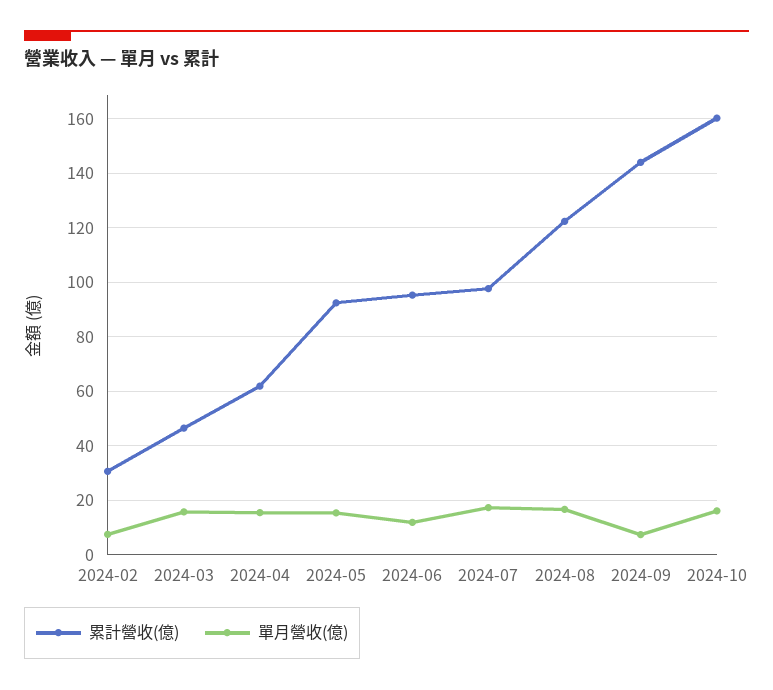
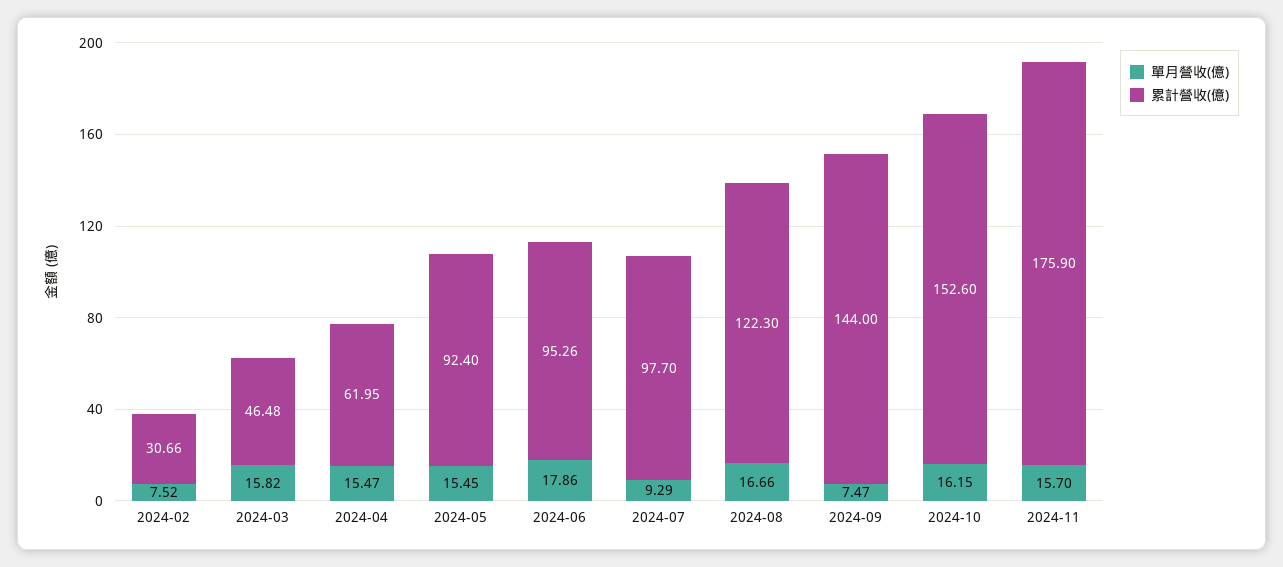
單月營收(億), 2024-06: 12.5 -> 17.86
單月營收(億), 2024-07: 17.5 -> 9.29
累計營收(億), 2024-10: 160 -> 152.6
單月營收(億), 2024-11: none -> 15.7
累計營收(億), 2024-11: none -> 175.9

